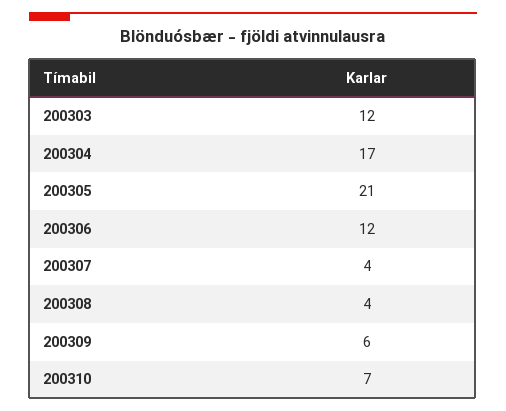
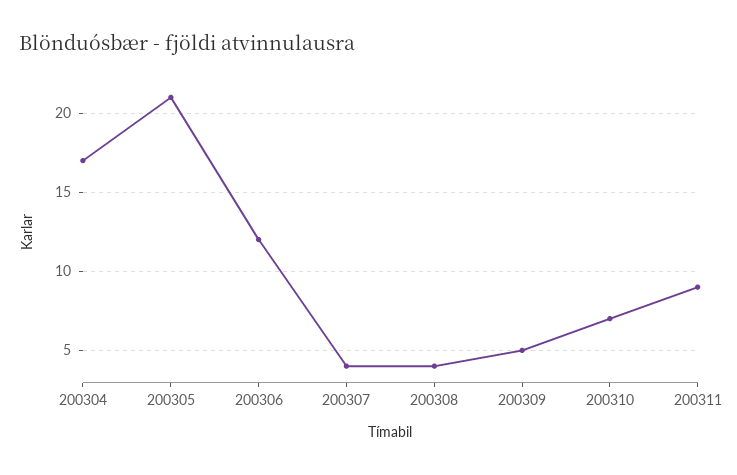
200303: 12 -> none
200309: 6 -> 5
200311: none -> 9

